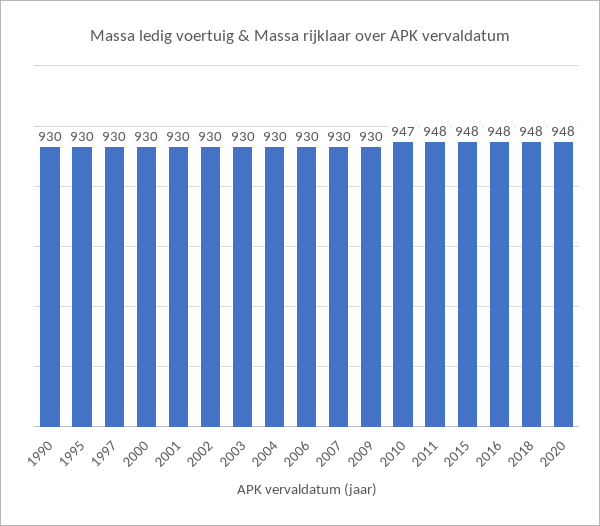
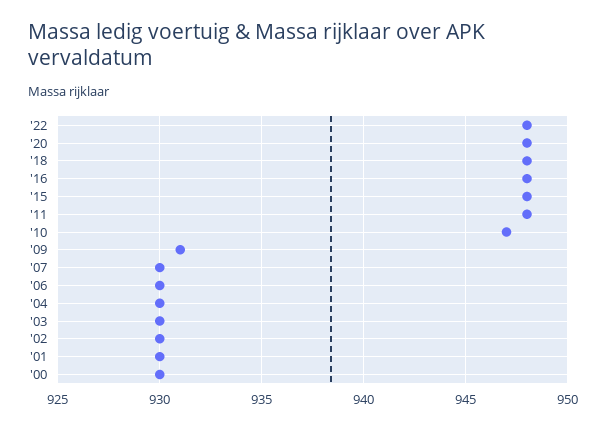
1990: 930 -> none
1995: 930 -> none
1997: 930 -> none
2009: 930 -> 931
'22: none -> 948

